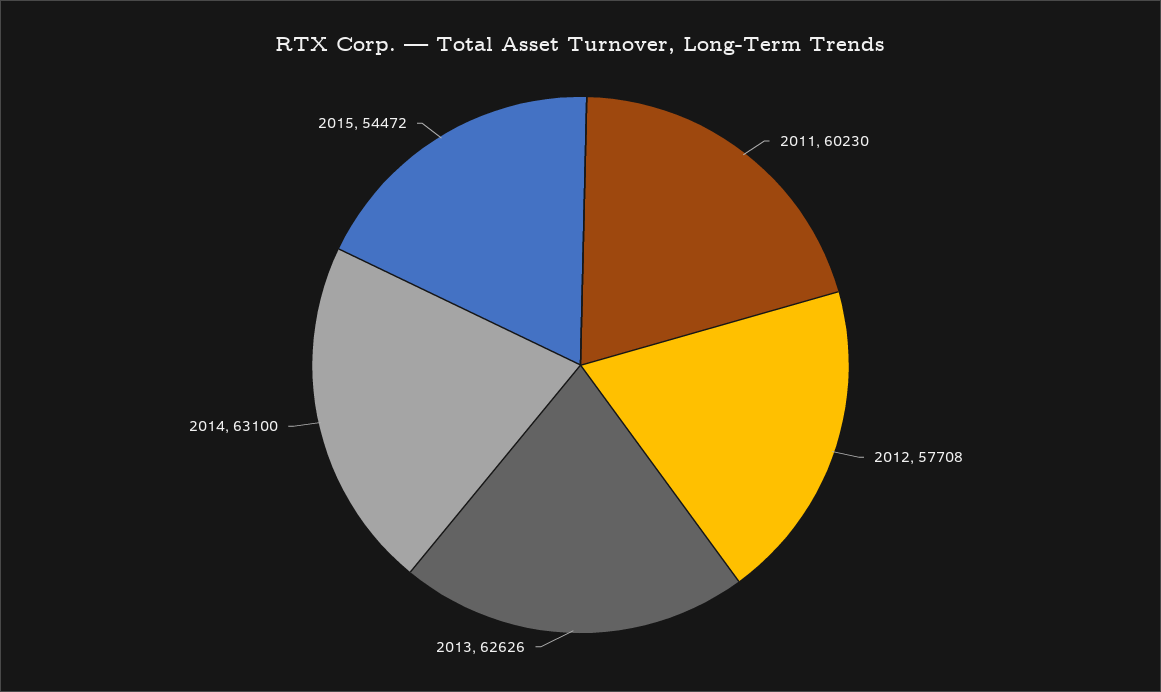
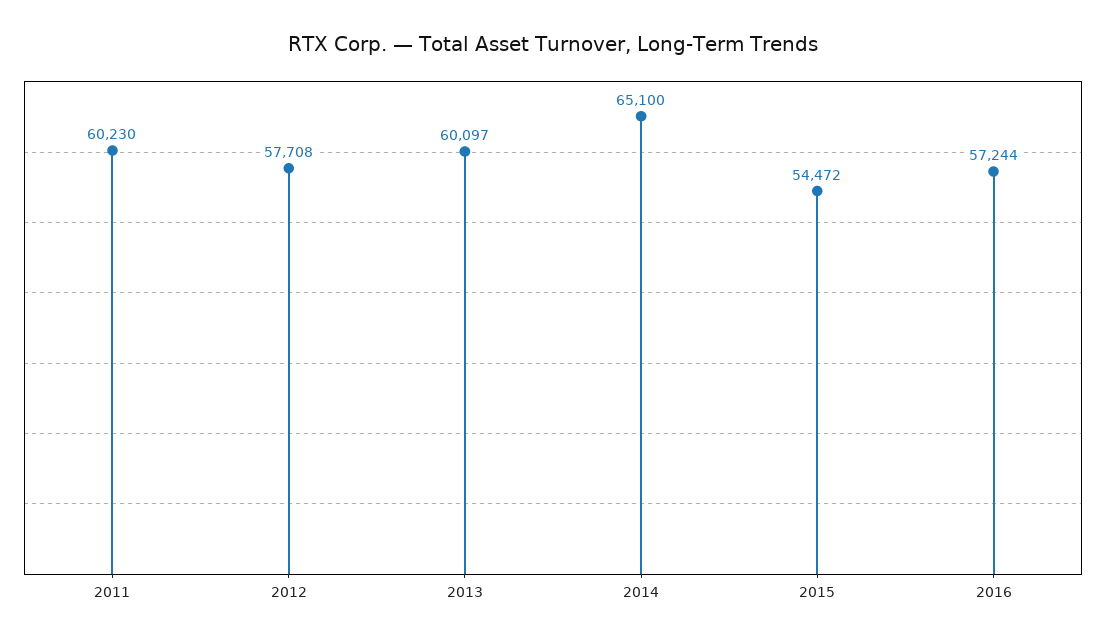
2013: 62626 -> 60097
2014: 63100 -> 65100
2016: none -> 57244

